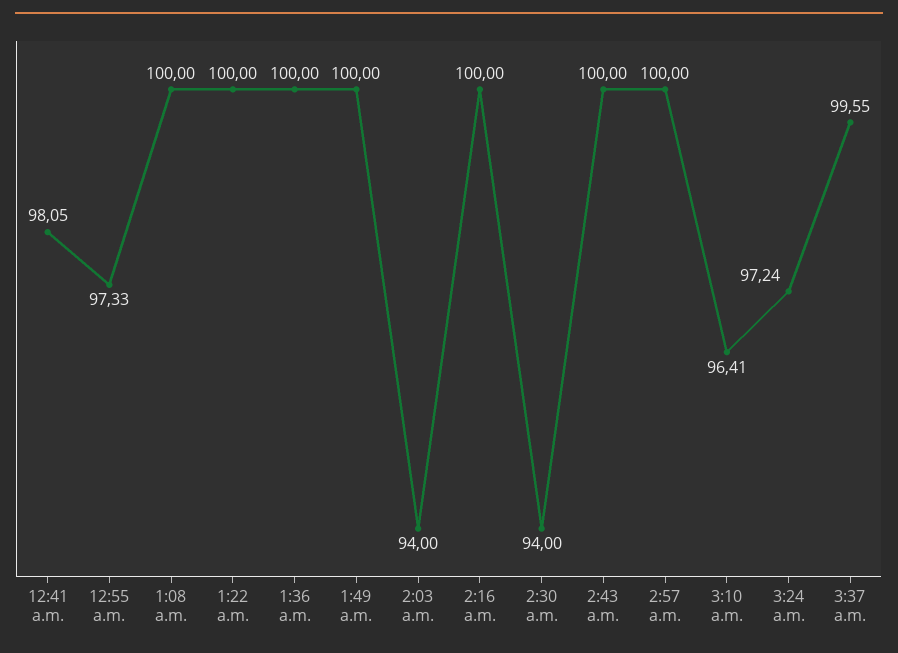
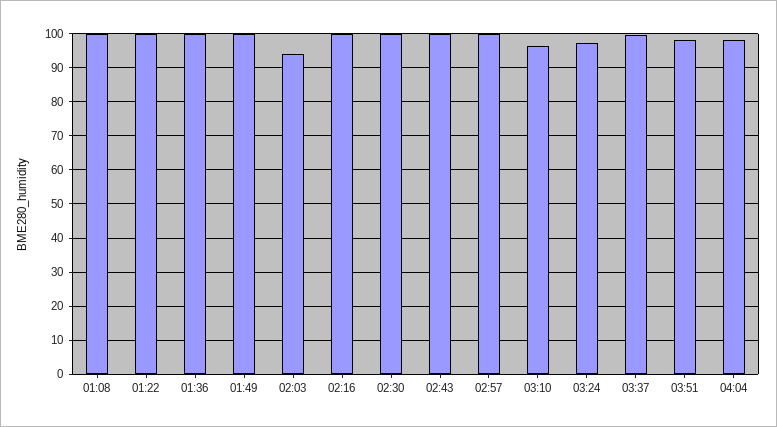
12:41 a.m.: 98.05 -> none
12:55 a.m.: 97.33 -> none
2:30 a.m.: 94 -> 100
03:51: none -> 98
04:04: none -> 98

